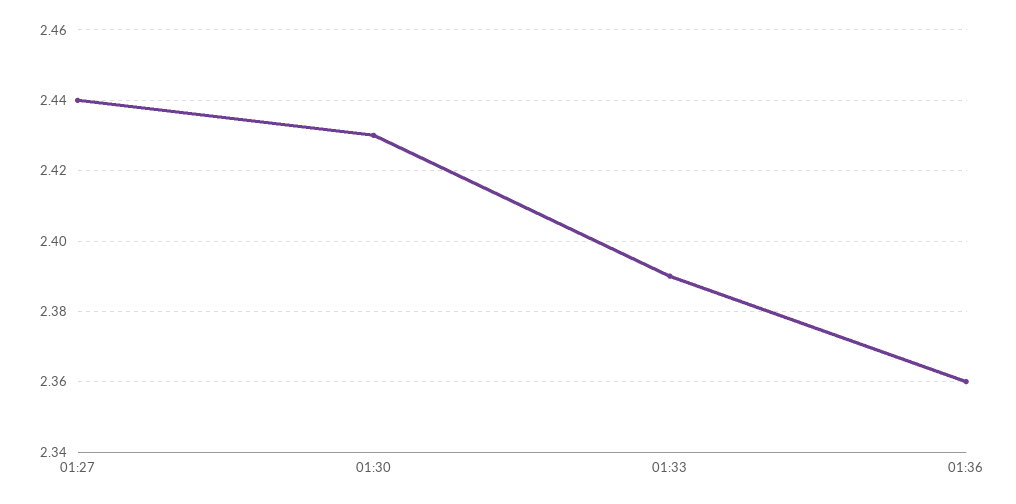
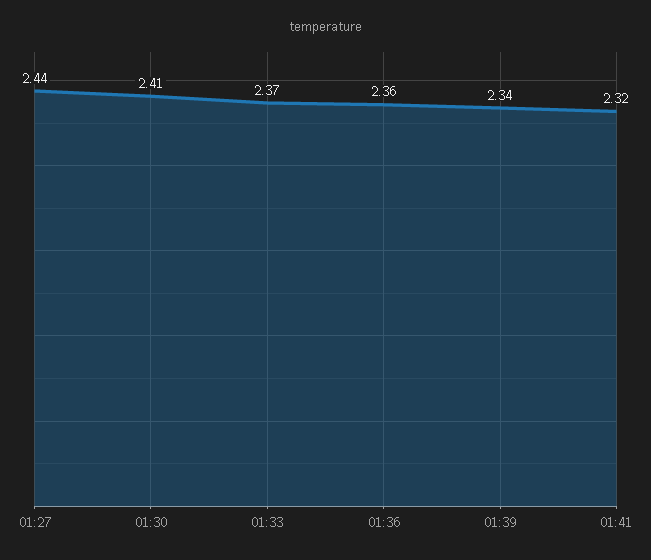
01:30: 2.43 -> 2.41
01:33: 2.39 -> 2.37
01:39: none -> 2.34
01:41: none -> 2.32

